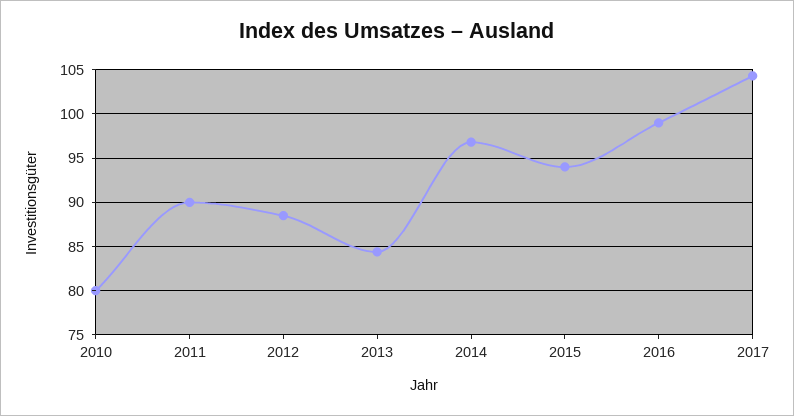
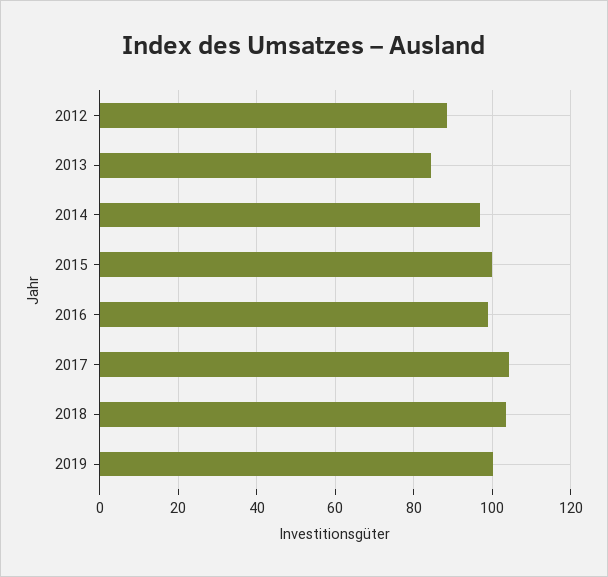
2010: 80 -> none
2011: 90 -> none
2015: 94 -> 100
2018: none -> 104
2019: none -> 100

